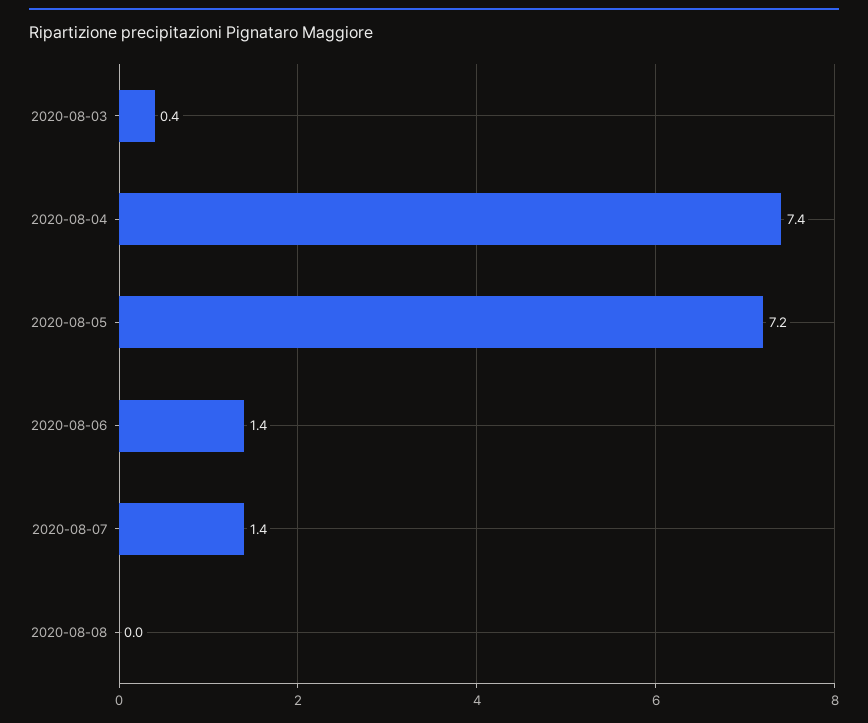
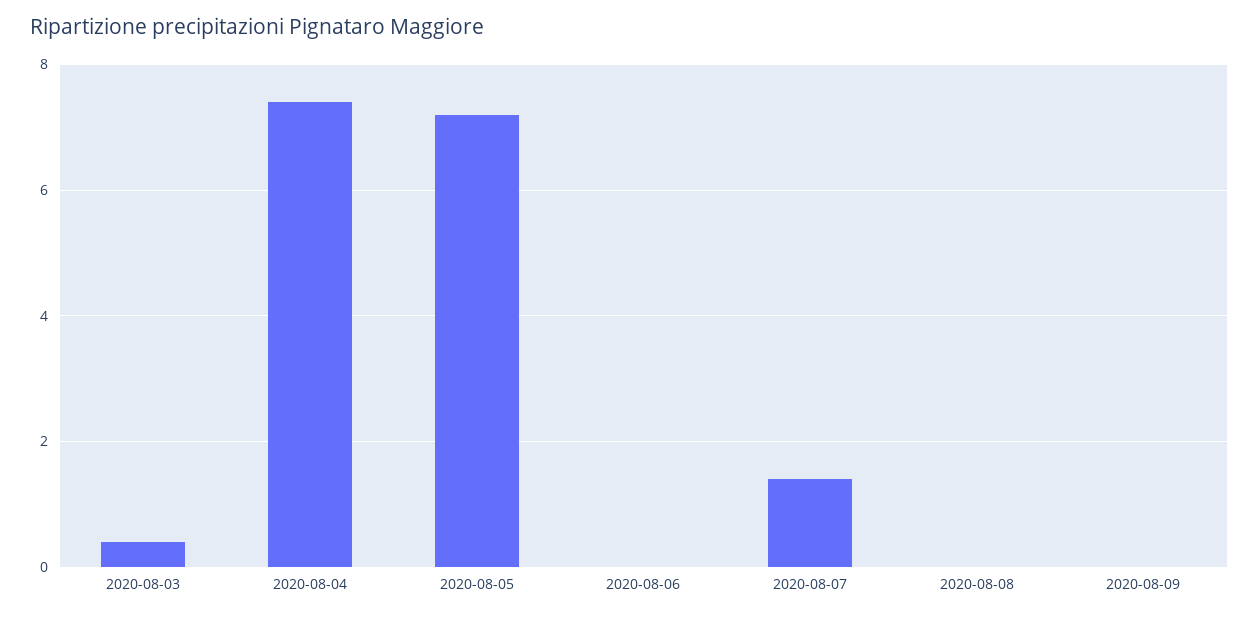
2020-08-06: 1.4 -> 0
2020-08-09: none -> 0

